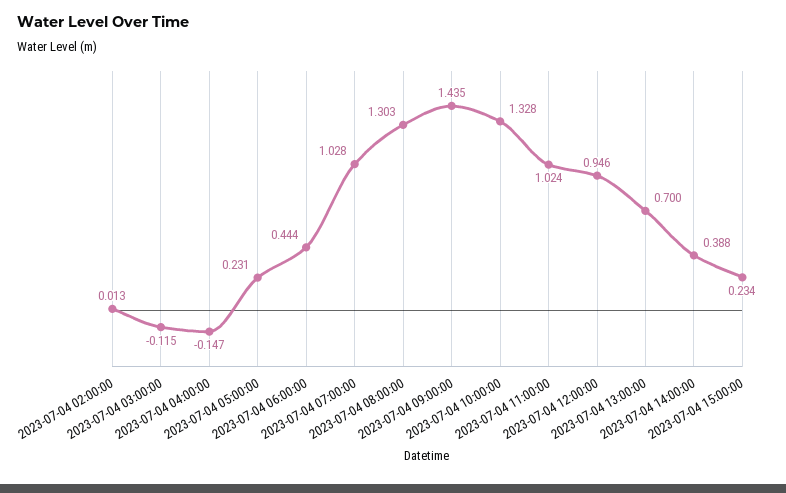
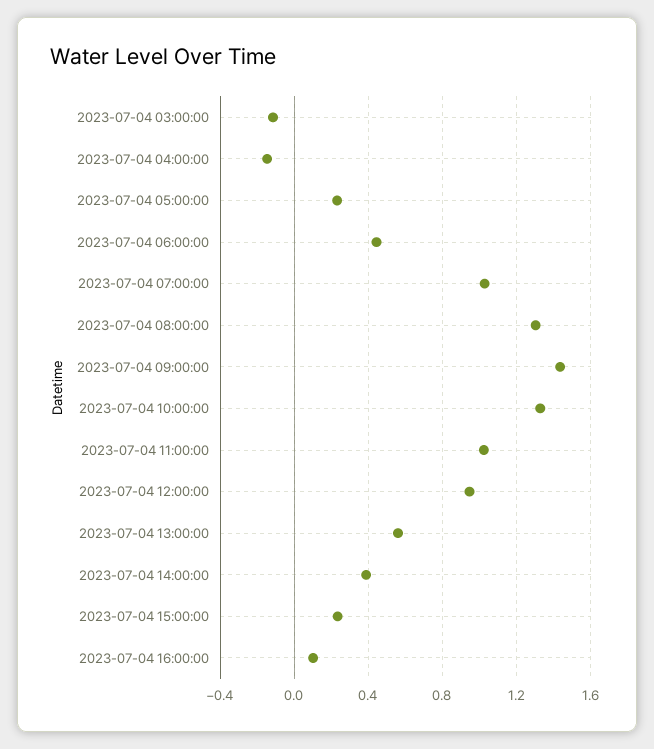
2023-07-04 02:00:00: 0.013 -> none
2023-07-04 13:00:00: 0.7 -> 0.55
2023-07-04 16:00:00: none -> 0.1

